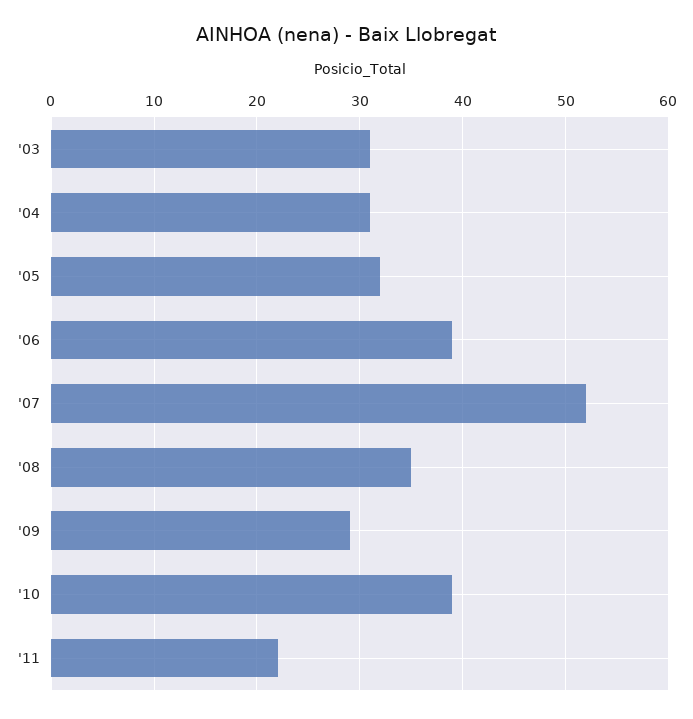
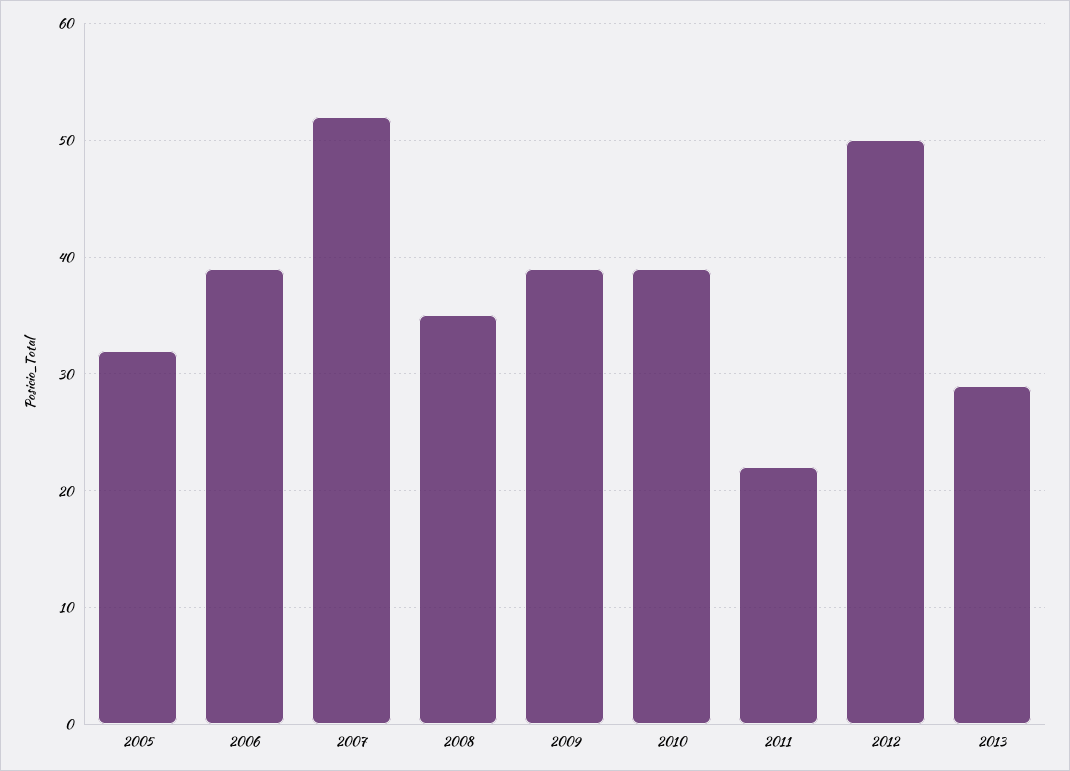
'03: 31 -> none
'04: 31 -> none
'09: 29 -> 39
2012: none -> 50
2013: none -> 29

